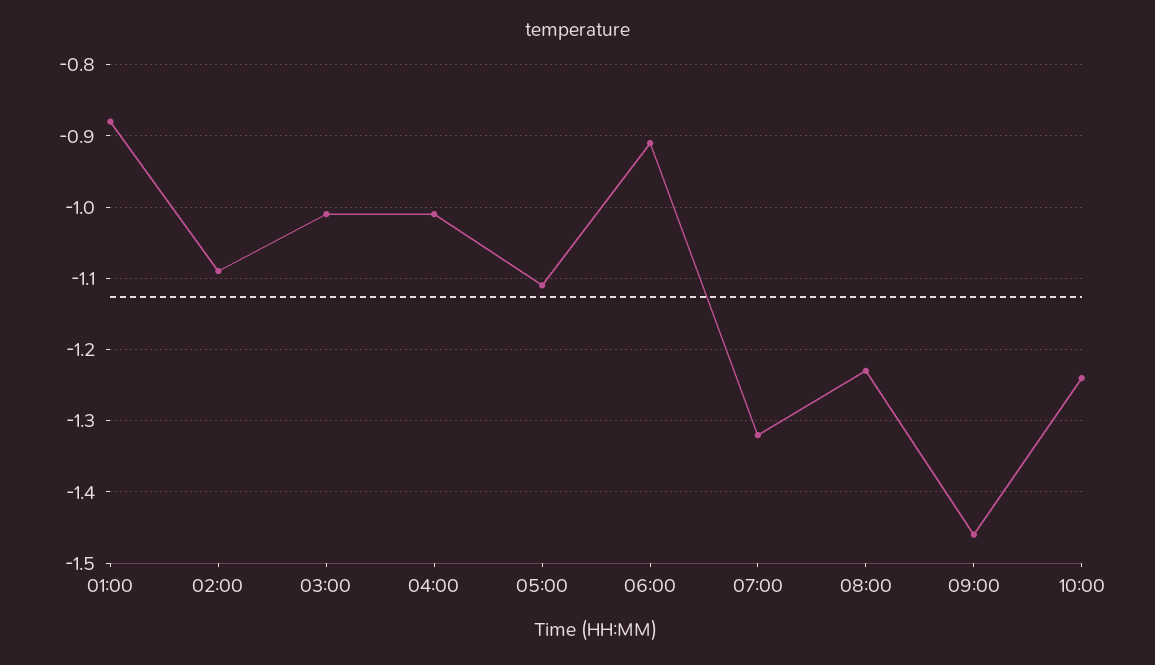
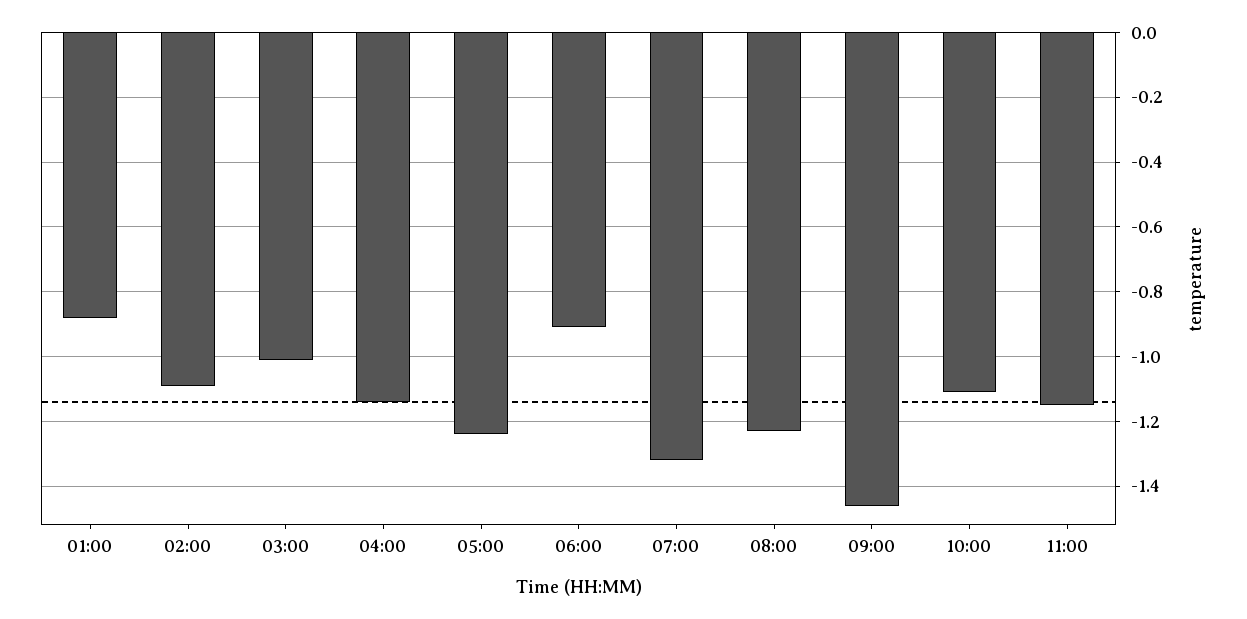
04:00: -1.01 -> -1.15
05:00: -1.11 -> -1.25
10:00: -1.24 -> -1.1
11:00: none -> -1.15

